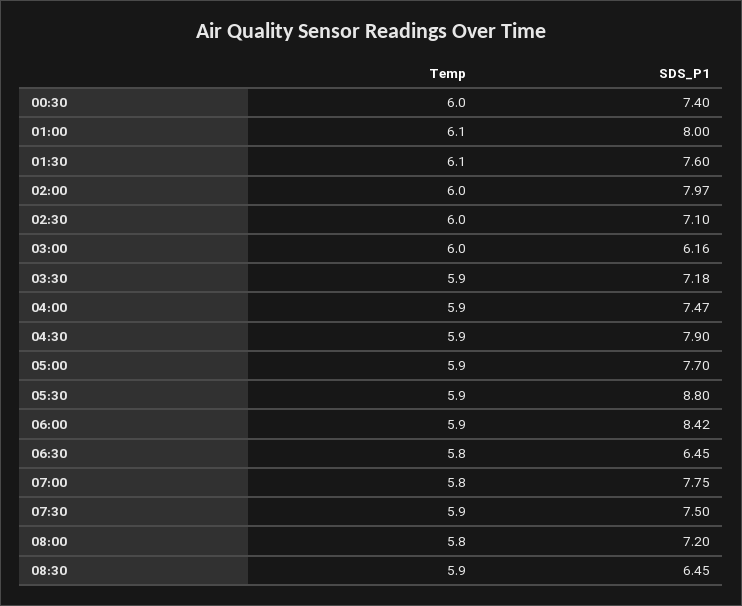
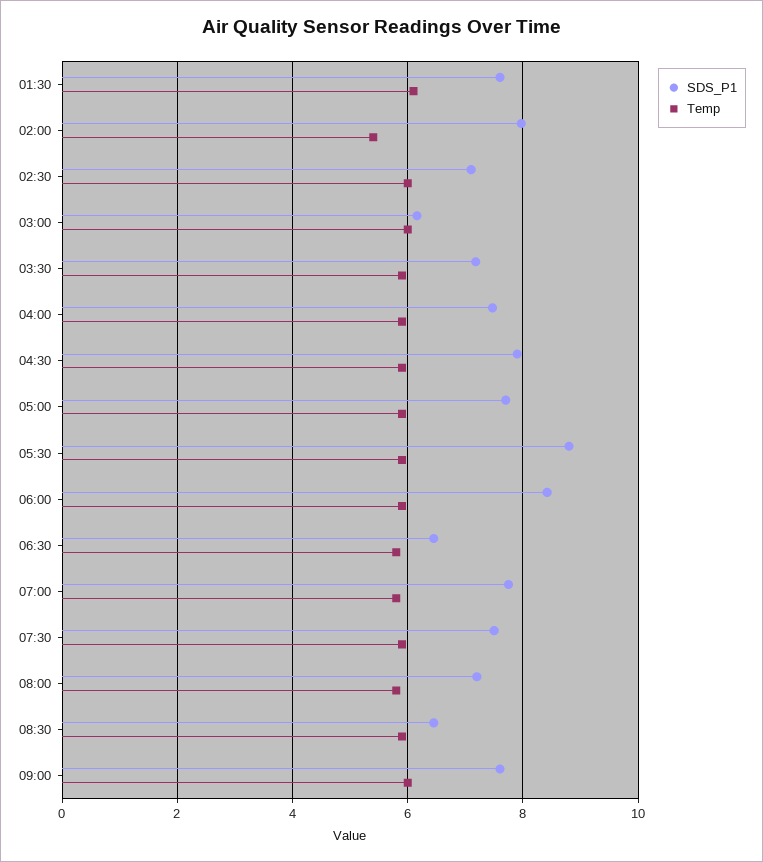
Temp, 00:30: 6 -> none
SDS_P1, 00:30: 7.4 -> none
Temp, 01:00: 6.1 -> none
SDS_P1, 01:00: 8 -> none
Temp, 02:00: 6 -> 5.4
SDS_P1, 09:00: none -> 7.6
Temp, 09:00: none -> 6

